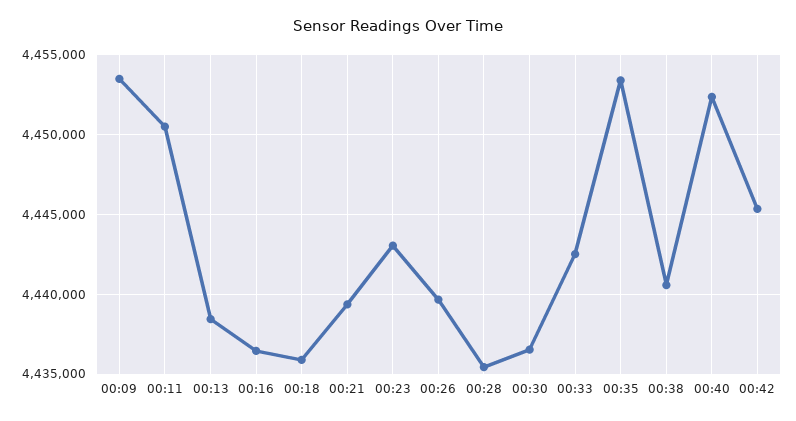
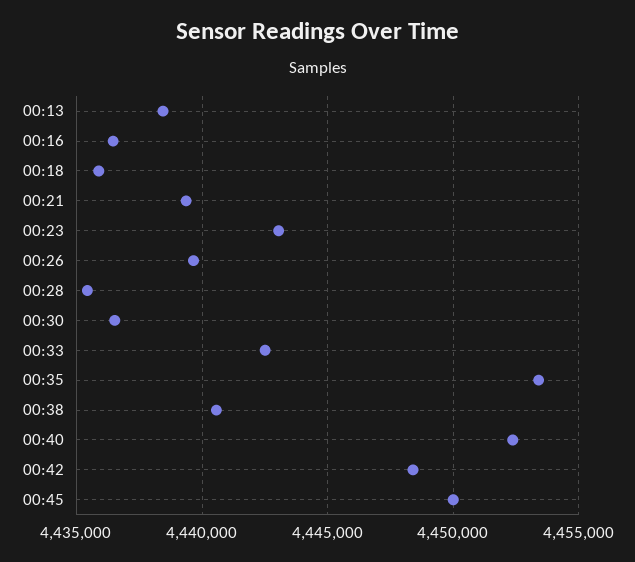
00:09: 4453500 -> none
00:11: 4450500 -> none
00:42: 4445500 -> 4448500
00:45: none -> 4450000

